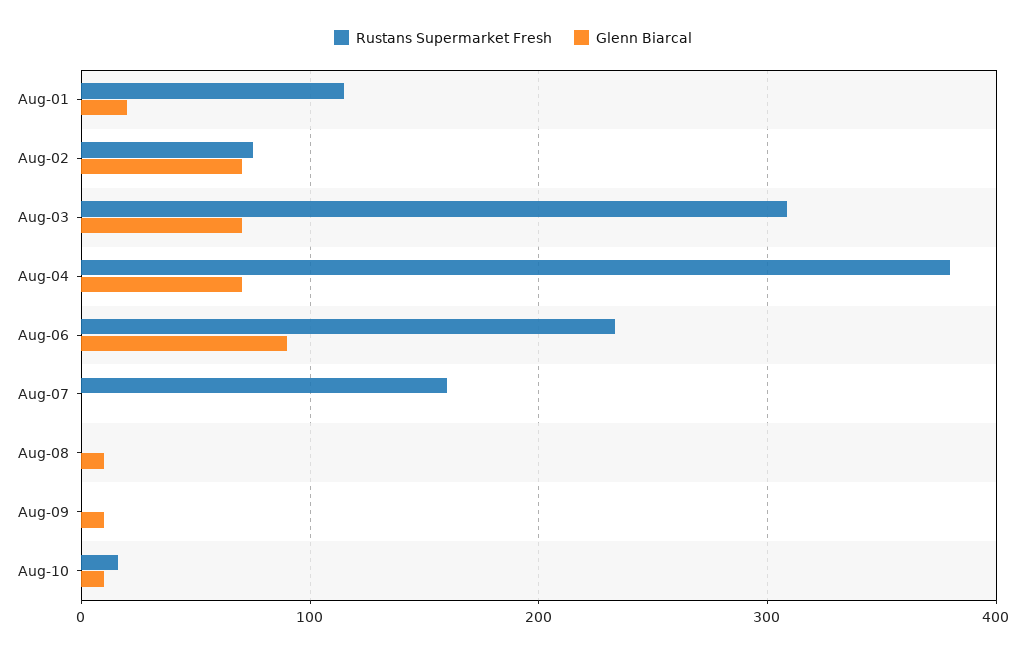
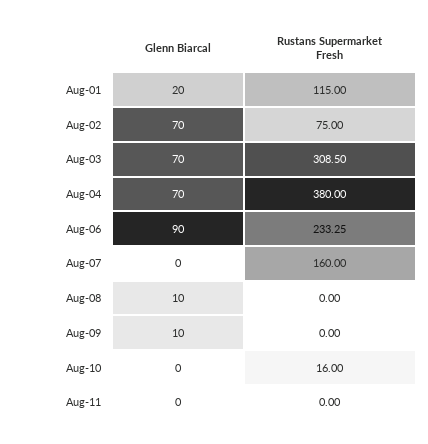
Glenn Biarcal, Aug-10: 10 -> 0
Glenn Biarcal, Aug-11: none -> 0
Rustans Supermarket Fresh, Aug-11: none -> 0

